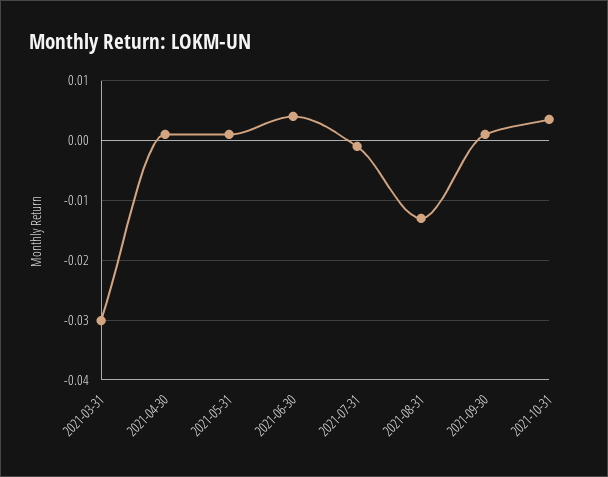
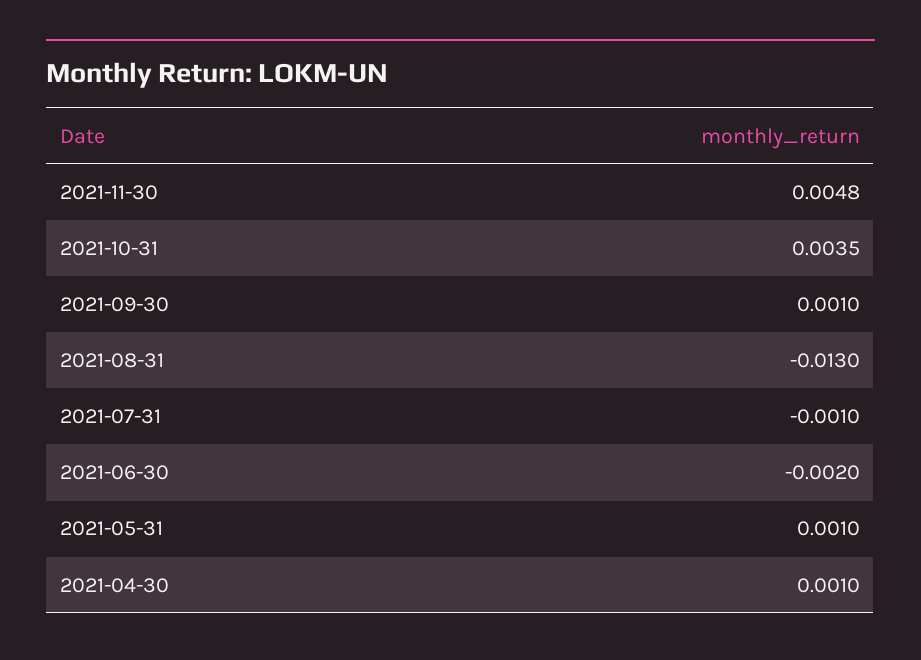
2021-03-31: -0.03 -> none
2021-06-30: 0.004 -> -0.002
2021-11-30: none -> 0.0048

